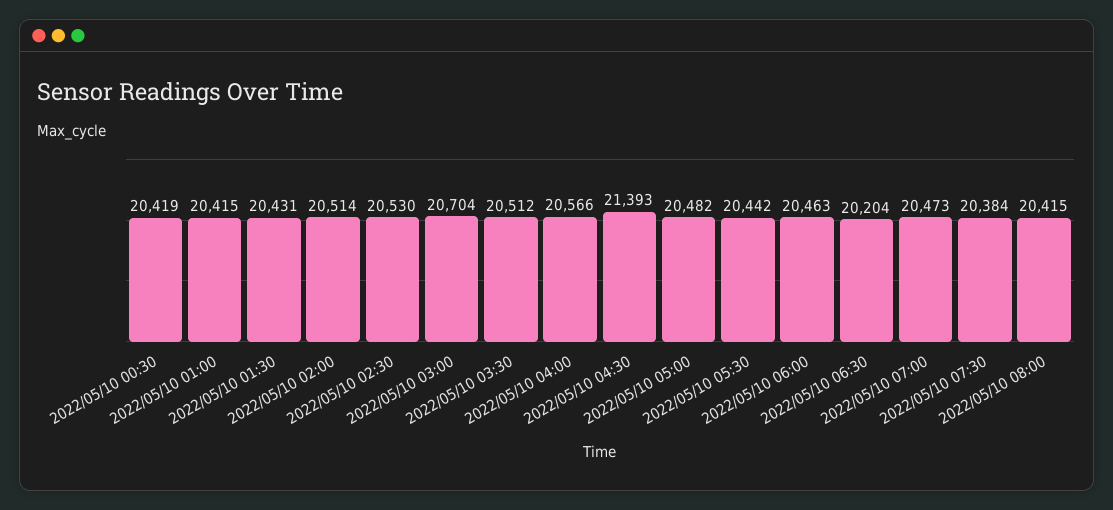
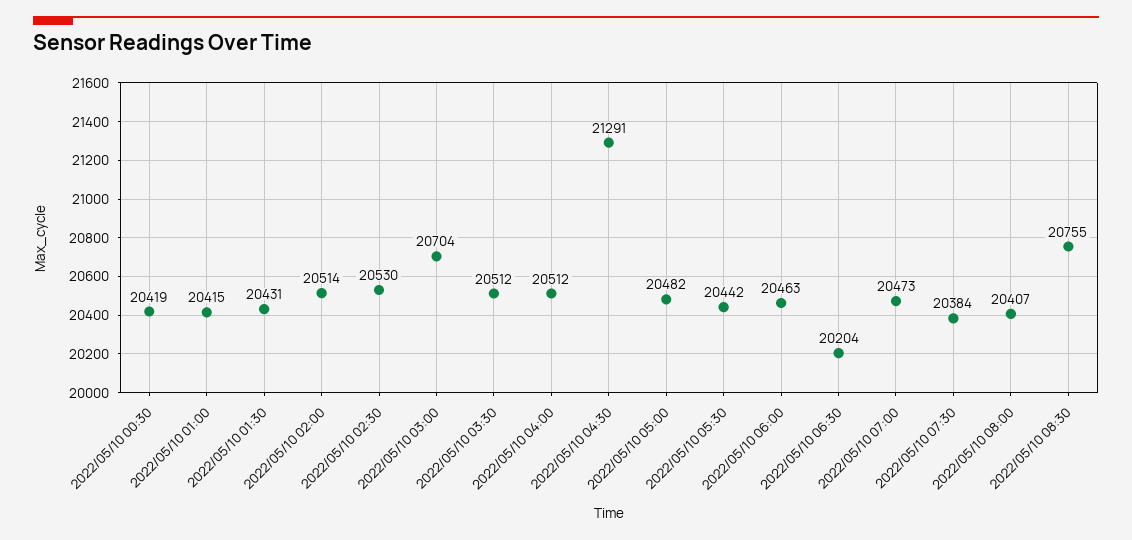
2022/05/10 04:00: 20566 -> 20512
2022/05/10 04:30: 21393 -> 21291
2022/05/10 08:00: 20415 -> 20407
2022/05/10 08:30: none -> 20755

